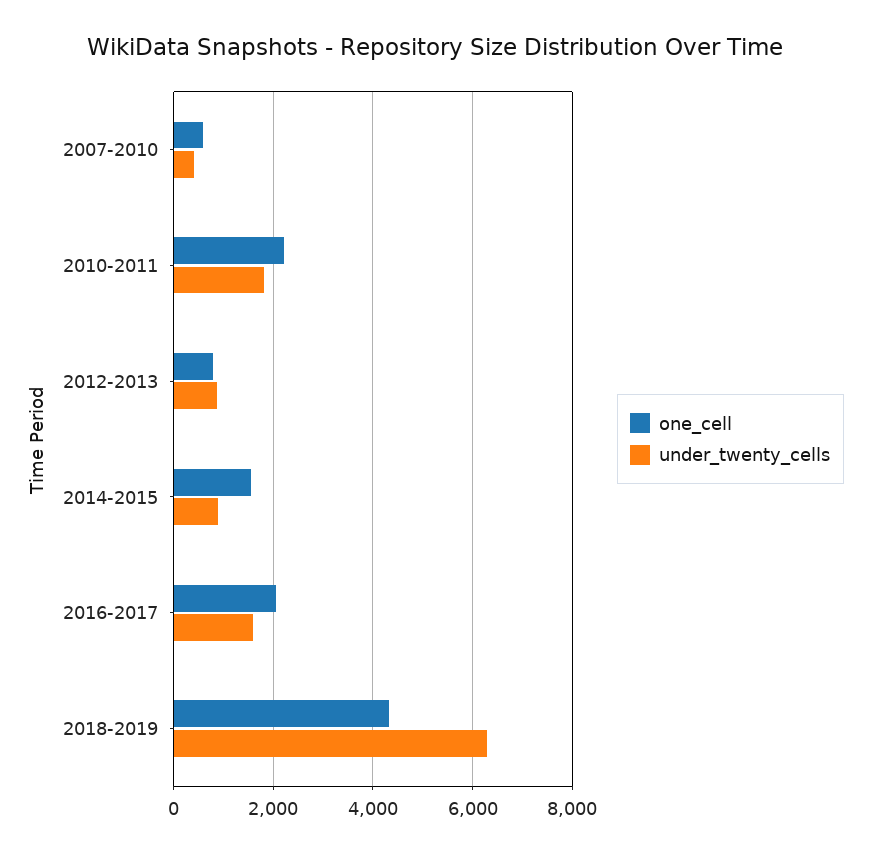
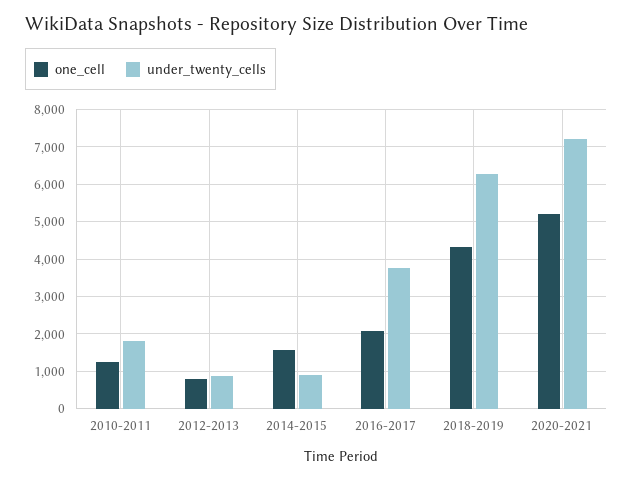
one_cell, 2007-2010: 600 -> none
under_twenty_cells, 2007-2010: 400 -> none
one_cell, 2010-2011: 2200 -> 1200
under_twenty_cells, 2016-2017: 1600 -> 3800
one_cell, 2020-2021: none -> 5200
under_twenty_cells, 2020-2021: none -> 7200

